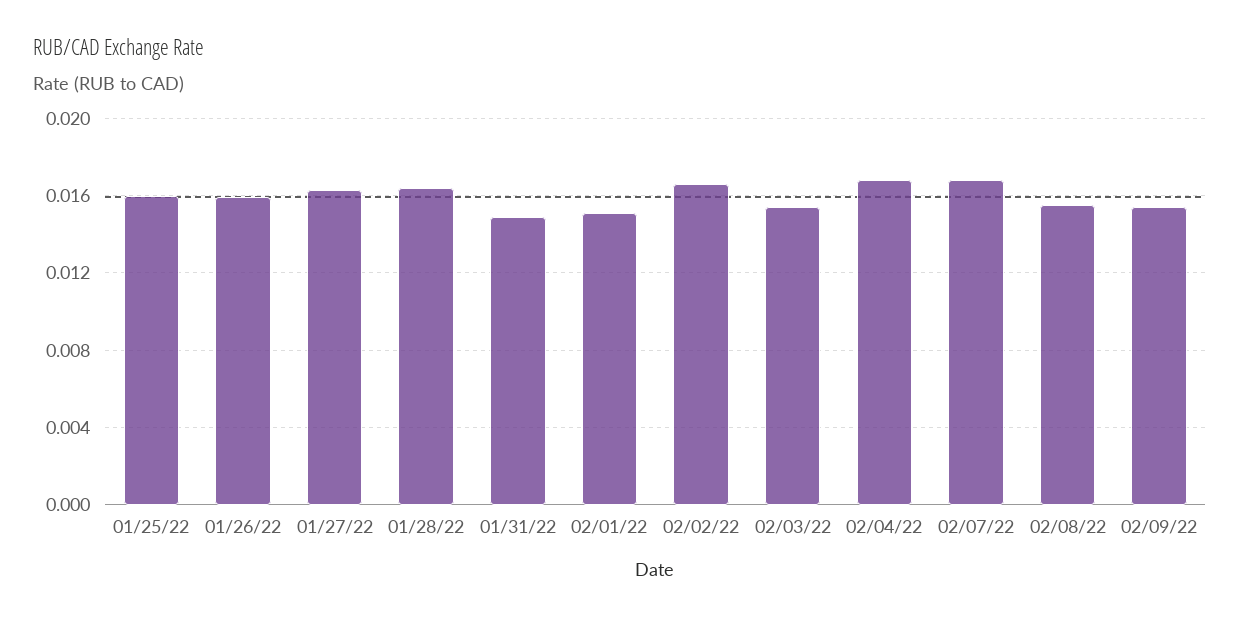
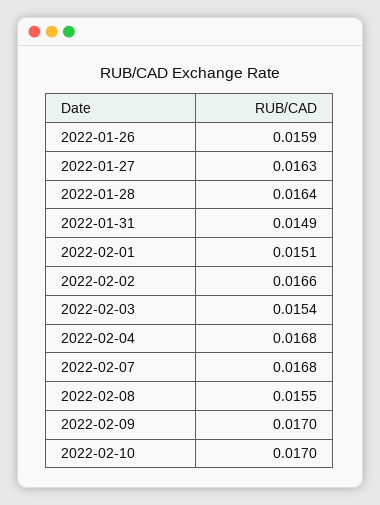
01/25/22: 0.016 -> none
02/09/22: 0.0155 -> 0.017
2022-02-10: none -> 0.017

